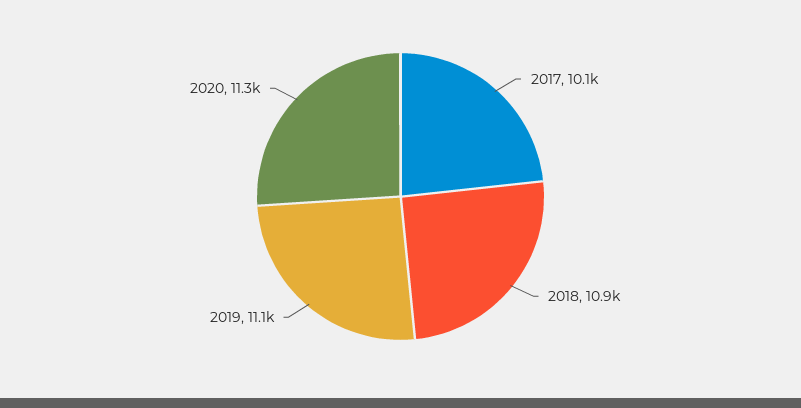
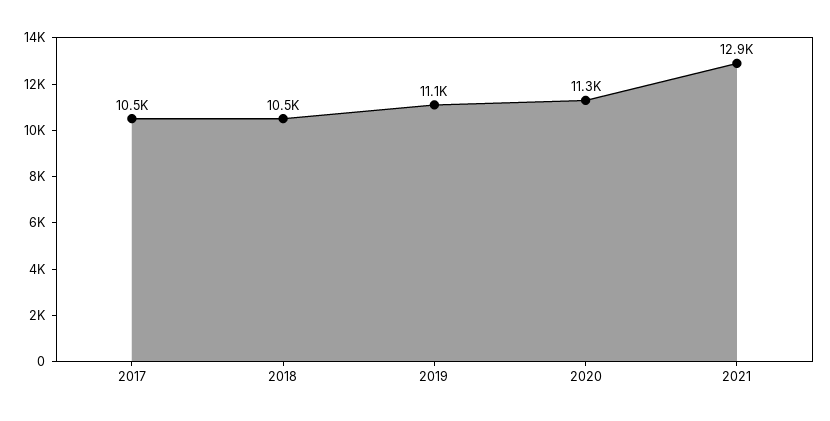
2017: 10100 -> 10500
2018: 10900 -> 10500
2021: none -> 12900

